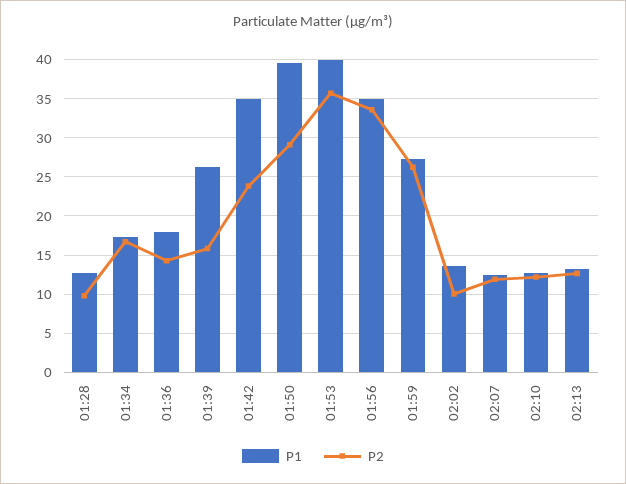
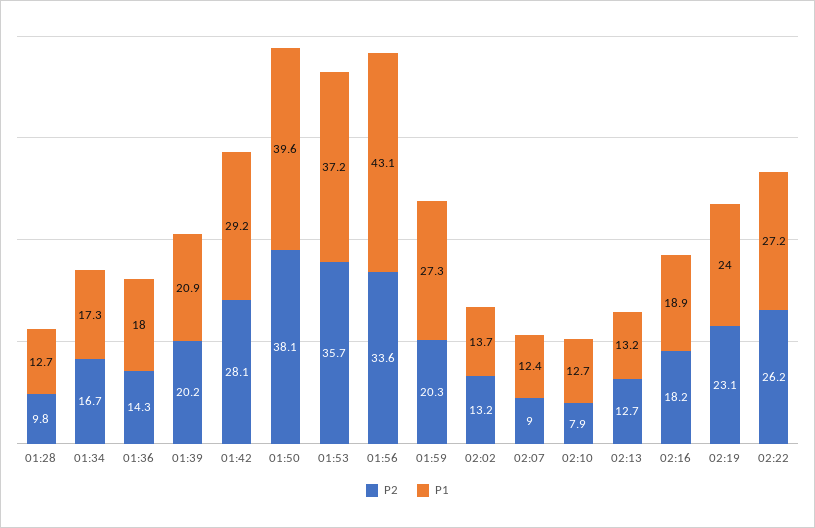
P1, 01:39: 26 -> 20.9
P2, 01:39: 16 -> 20.2
P1, 01:42: 35 -> 29.2
P2, 01:42: 24 -> 28.1
P2, 01:50: 29 -> 38.1
P1, 01:53: 40 -> 37.2
P1, 01:56: 35 -> 43.1
P2, 01:59: 26 -> 20.3
P2, 02:02: 10 -> 13.2
P2, 02:07: 12 -> 9
P2, 02:10: 12 -> 7.9
P2, 02:16: none -> 18.2
P1, 02:16: none -> 18.9
P2, 02:19: none -> 23.1
P1, 02:19: none -> 24
P2, 02:22: none -> 26.2
P1, 02:22: none -> 27.2

